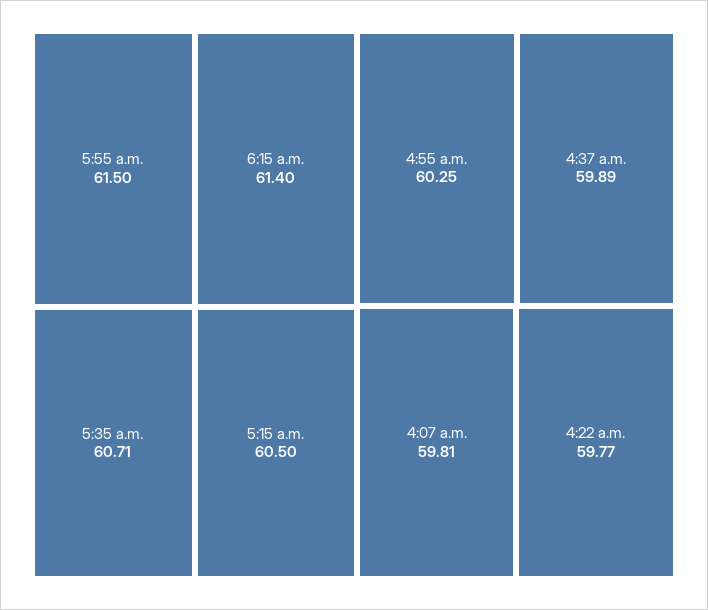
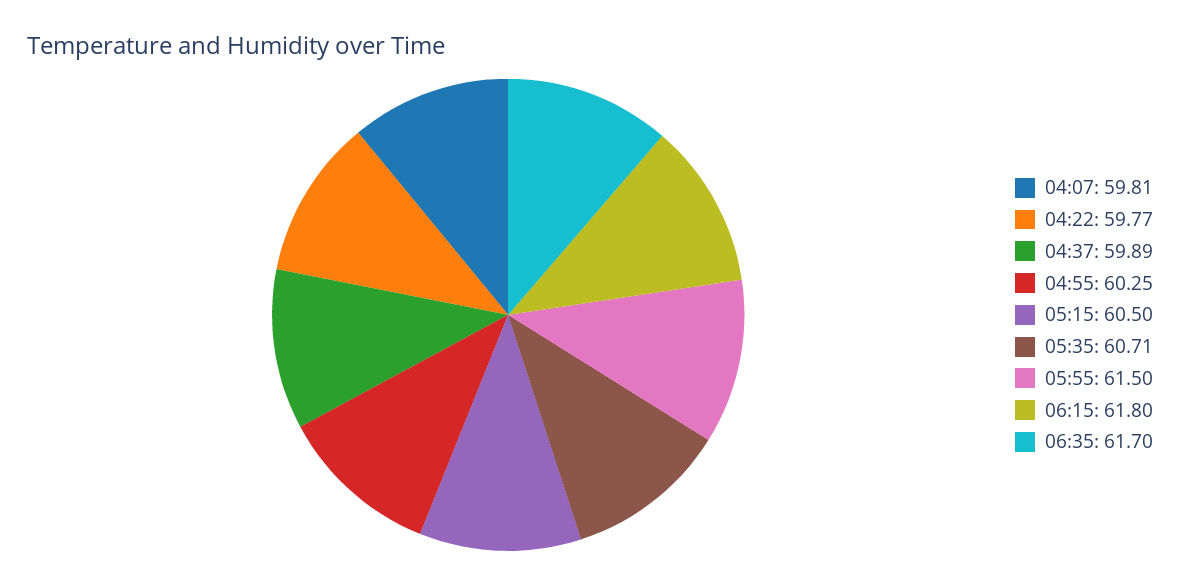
6:15 a.m.: 61.4 -> 61.8
06:35: none -> 61.7

